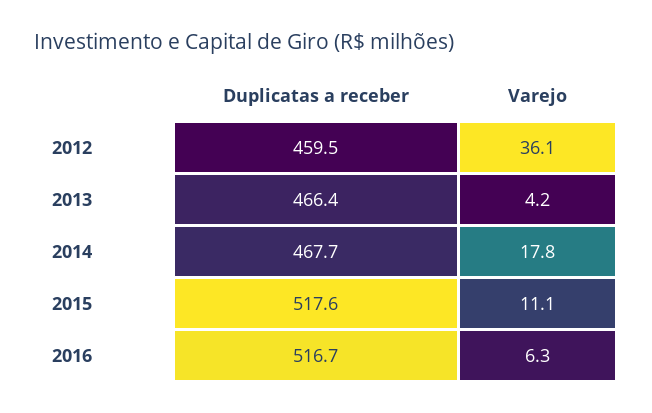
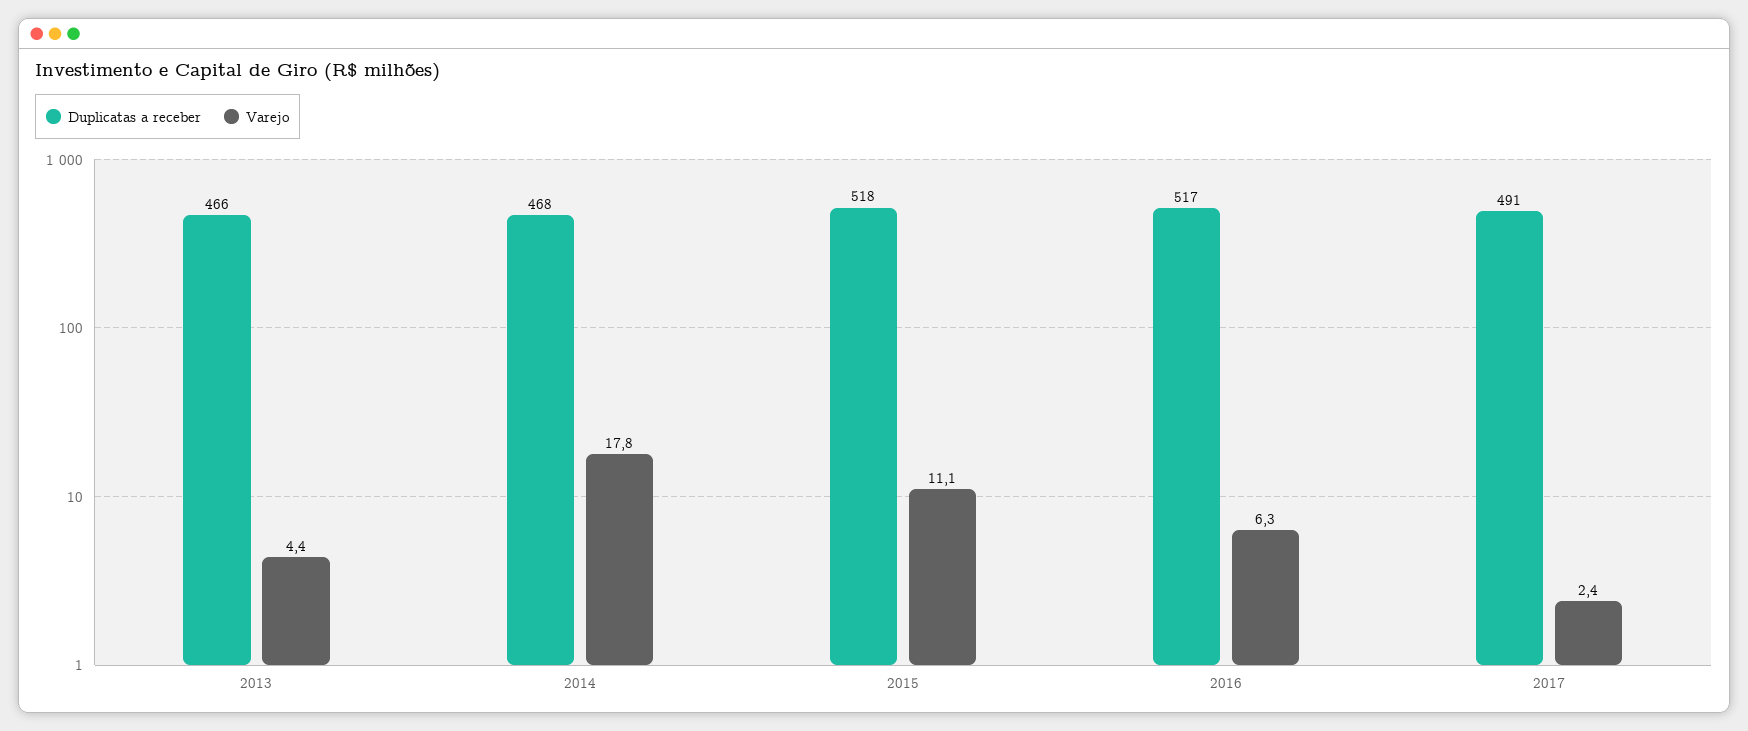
Duplicatas a receber, 2012: 459.5 -> none
Varejo, 2012: 36.1 -> none
Varejo, 2013: 4.2 -> 4.4
Duplicatas a receber, 2017: none -> 491
Varejo, 2017: none -> 2.4

